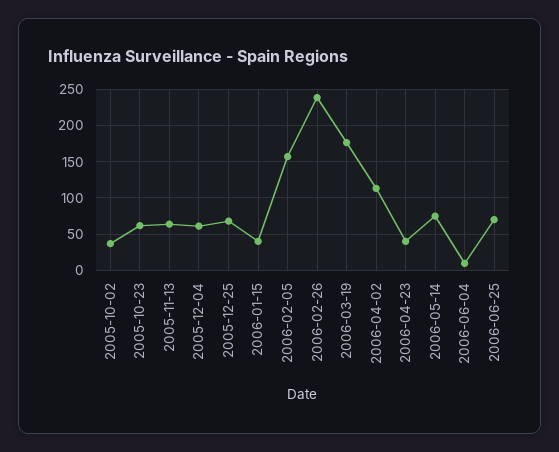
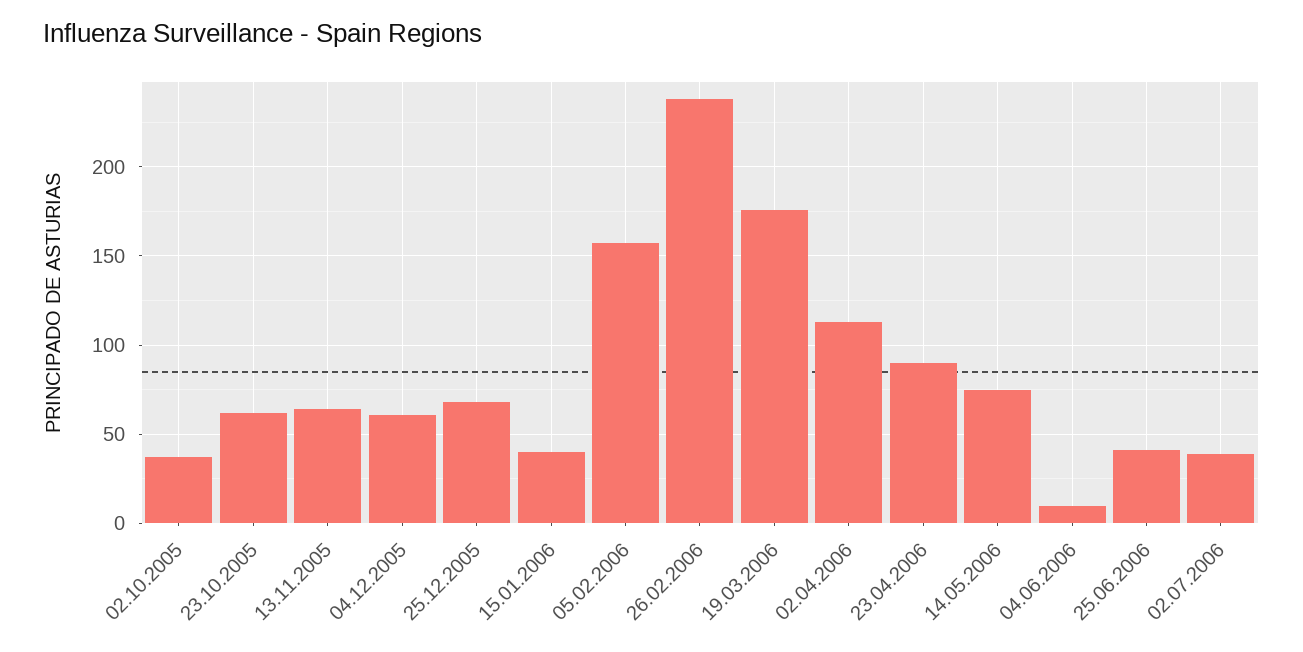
2006-04-23: 40 -> 90
2006-06-25: 70 -> 40
02.07.2006: none -> 40

